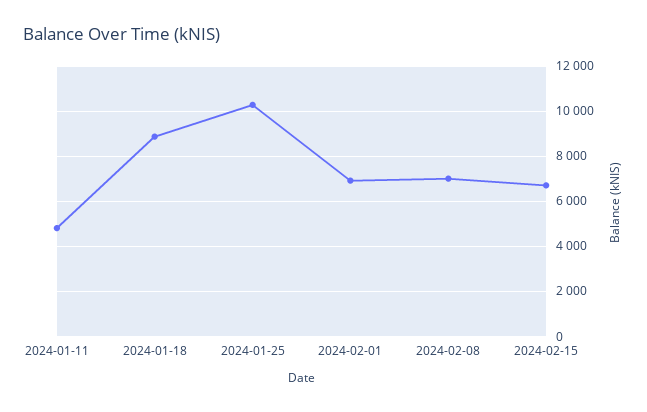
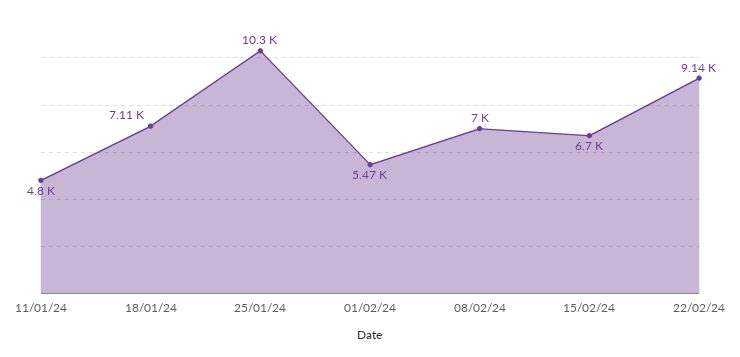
2024-01-18: 9000 -> 7110
2024-02-01: 7000 -> 5470
22/02/24: none -> 9140

